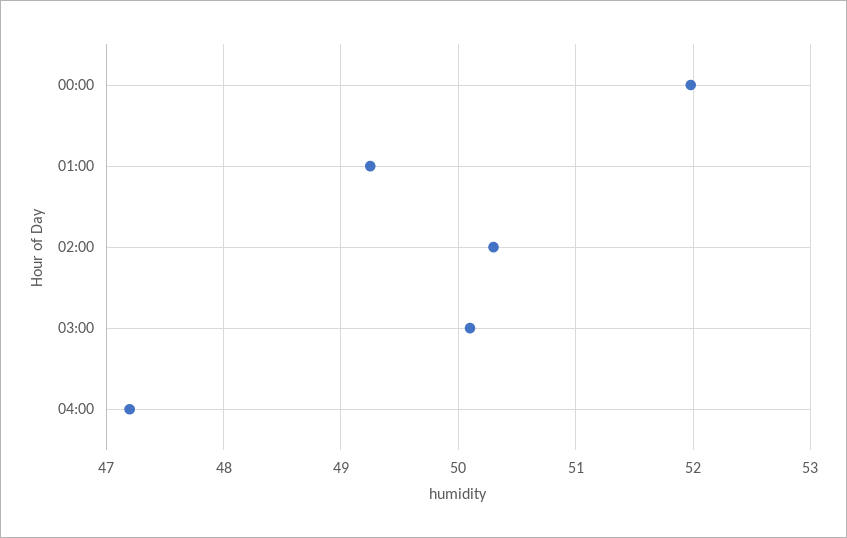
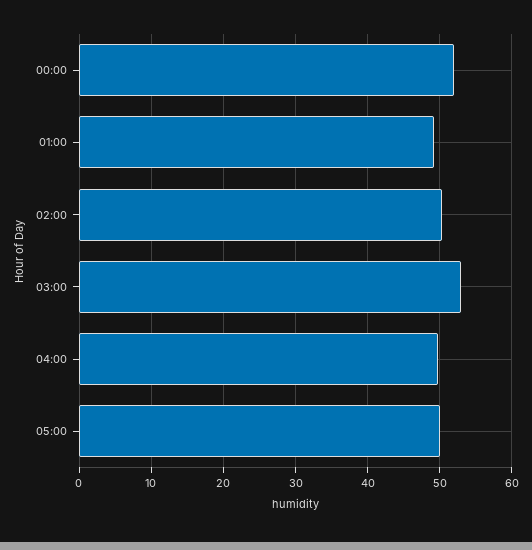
03:00: 50.1 -> 53
04:00: 47.2 -> 50
05:00: none -> 50

